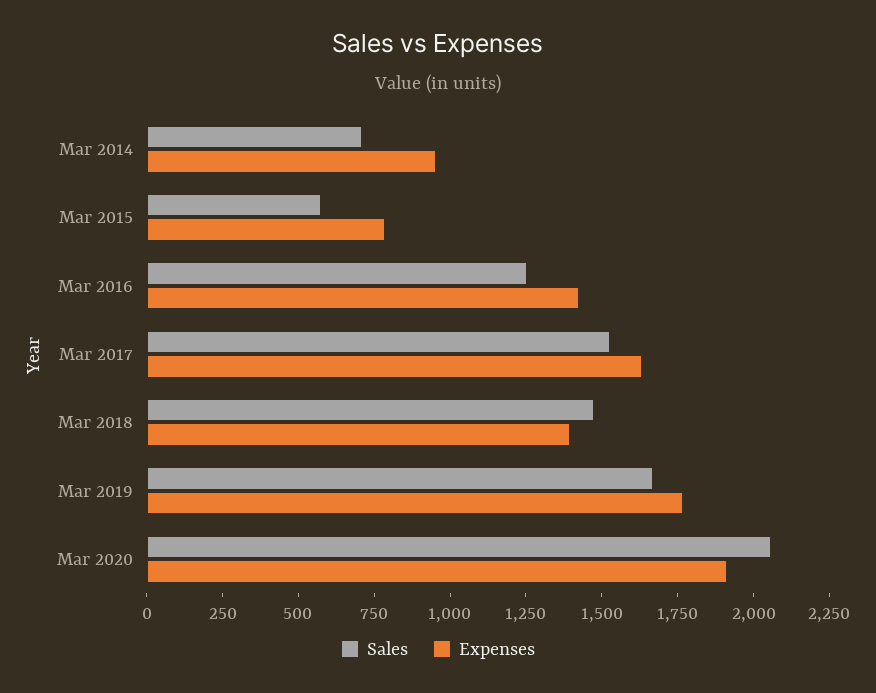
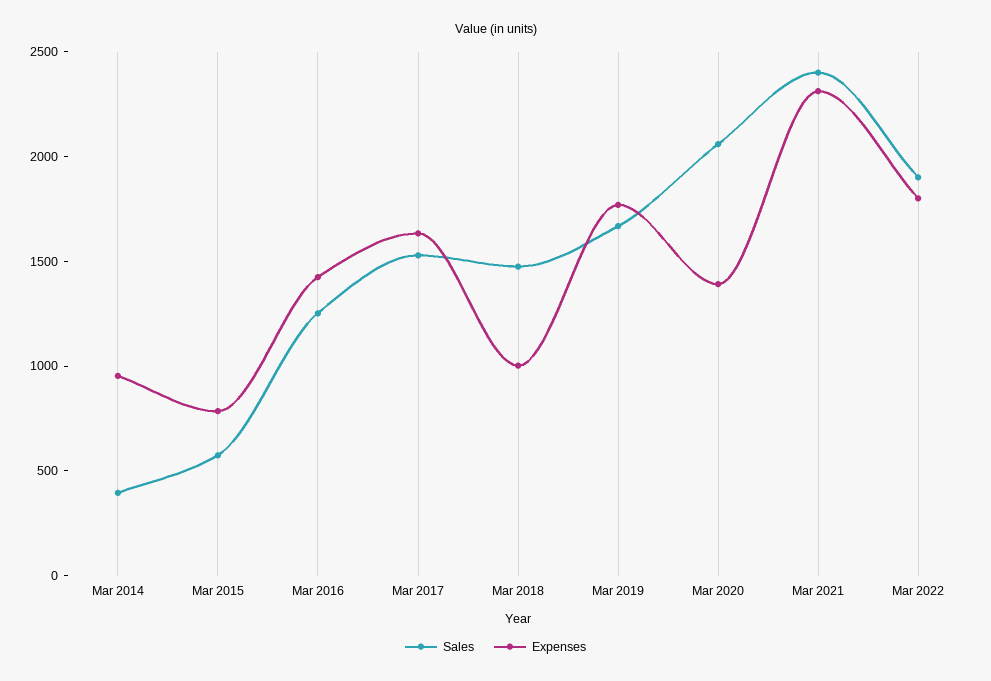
Sales, Mar 2014: 700 -> 400
Expenses, Mar 2018: 1400 -> 1000
Expenses, Mar 2020: 1900 -> 1400
Sales, Mar 2021: none -> 2400
Expenses, Mar 2021: none -> 2300
Sales, Mar 2022: none -> 1900
Expenses, Mar 2022: none -> 1800

